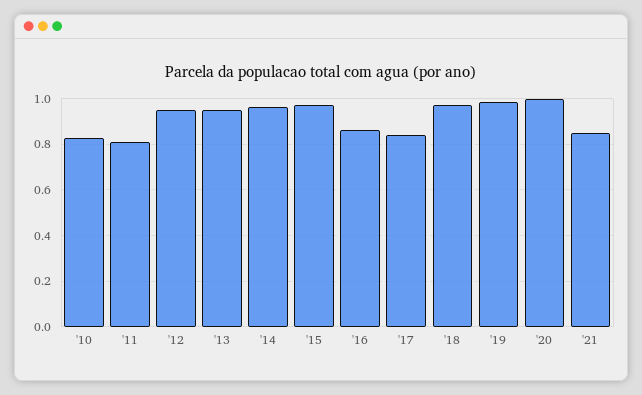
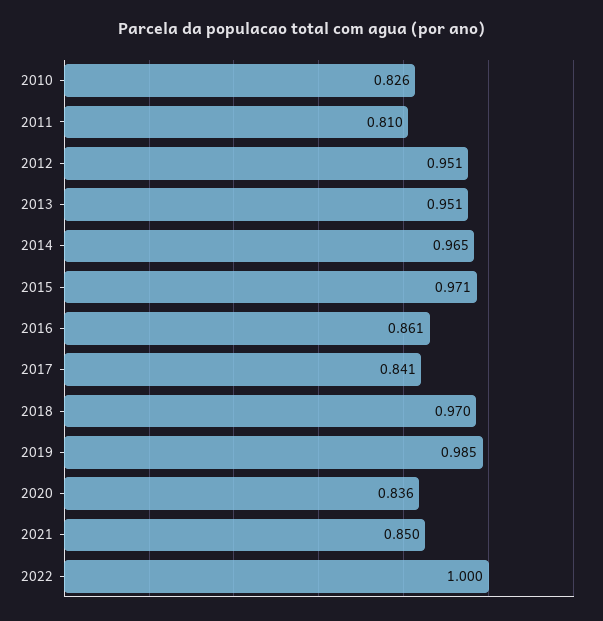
'20: 1 -> 0.836
2022: none -> 1

